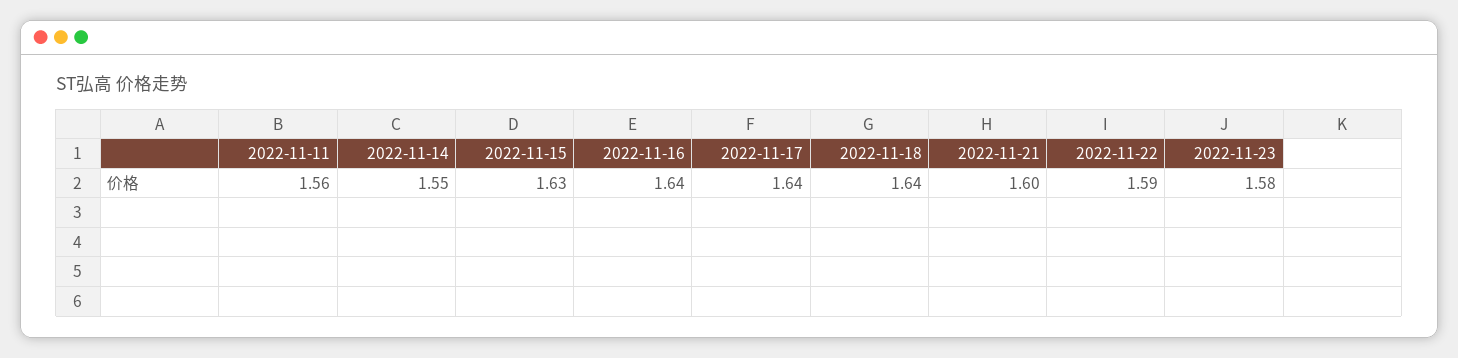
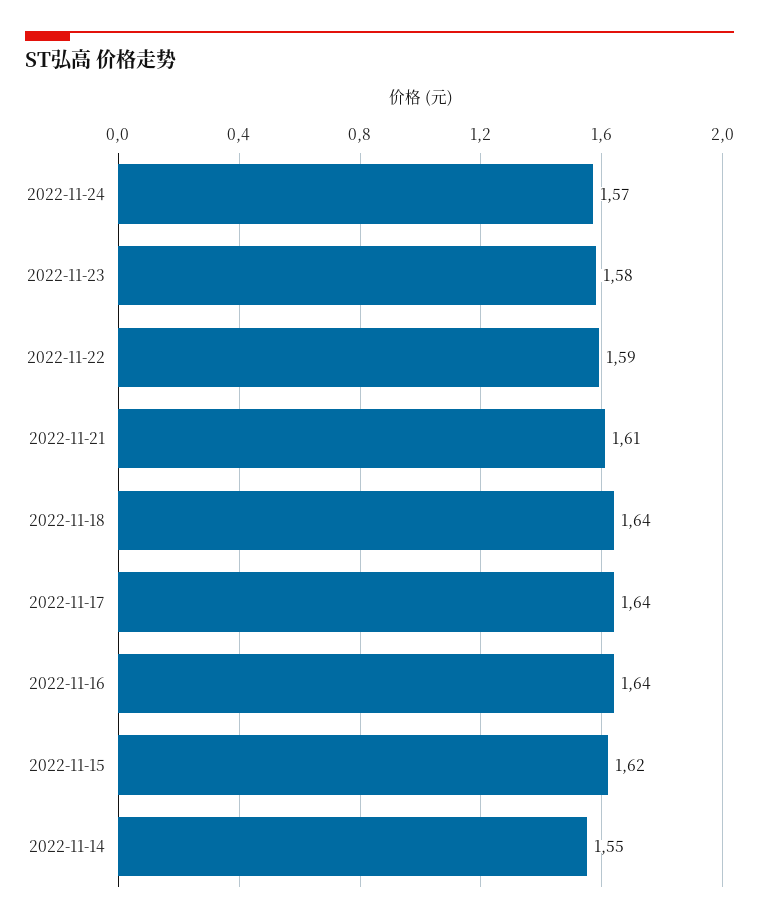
2022-11-11: 1.56 -> none
2022-11-15: 1.63 -> 1.62
2022-11-21: 1.6 -> 1.61
2022-11-24: none -> 1.57

